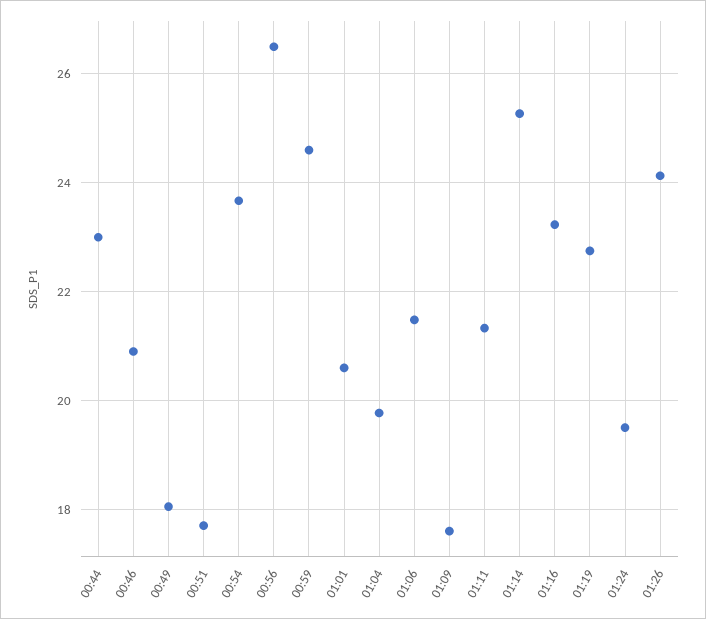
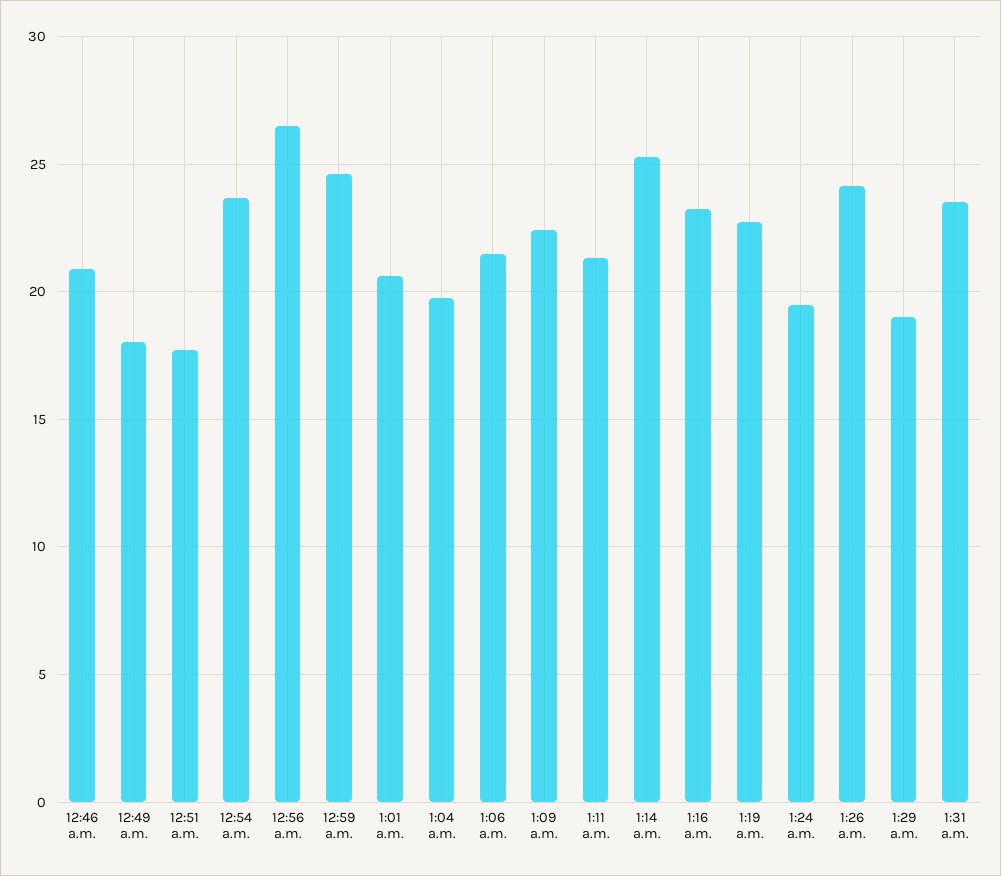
00:44: 23 -> none
01:09: 17.6 -> 22.5
1:29 a.m.: none -> 19
1:31 a.m.: none -> 23.5

